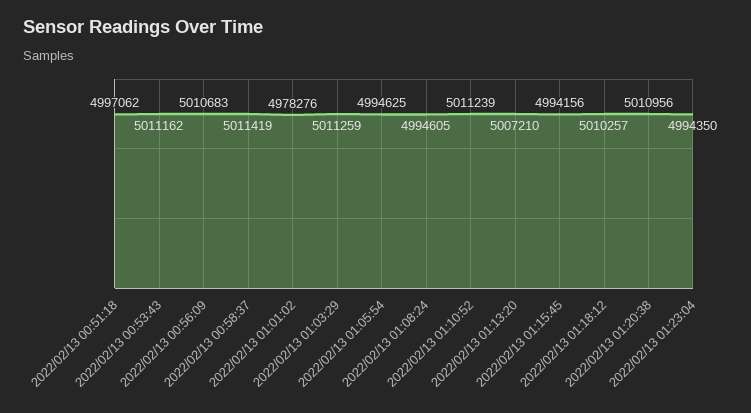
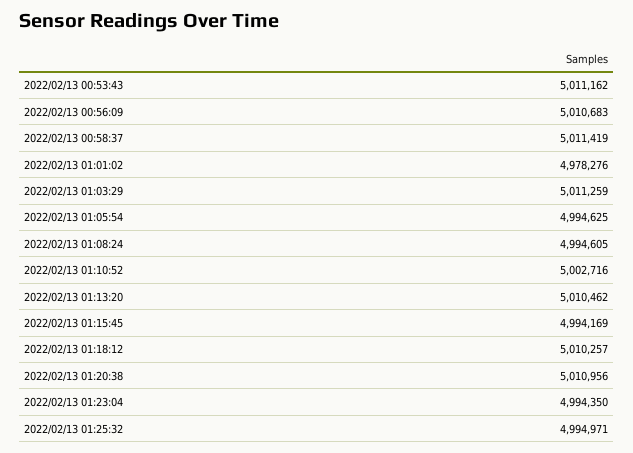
2022/02/13 00:51:18: 4997062 -> none
2022/02/13 01:10:52: 5011239 -> 5002716
2022/02/13 01:13:20: 5007210 -> 5010462
2022/02/13 01:15:45: 4994156 -> 4994169
2022/02/13 01:25:32: none -> 4994971

